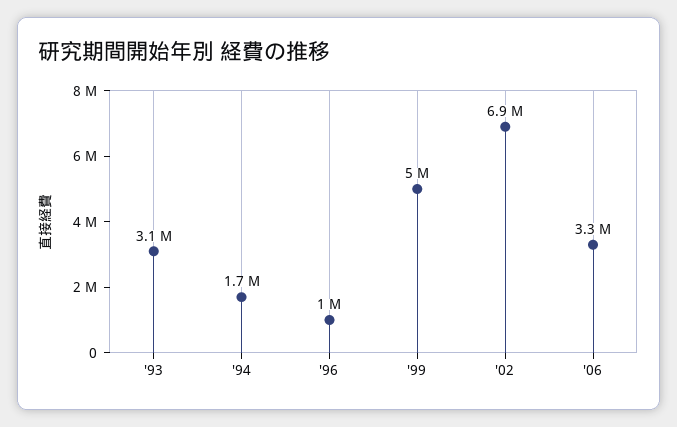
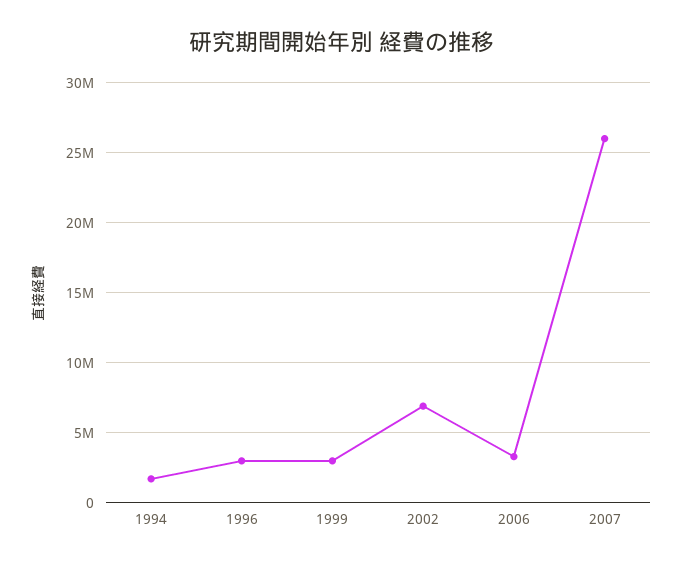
'93: 3100000 -> none
'96: 1000000 -> 3000000
'99: 5000000 -> 3000000
2007: none -> 26000000

